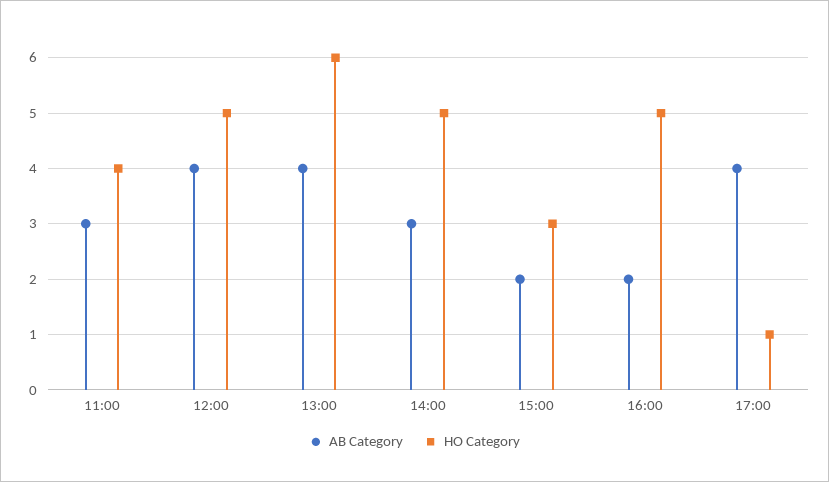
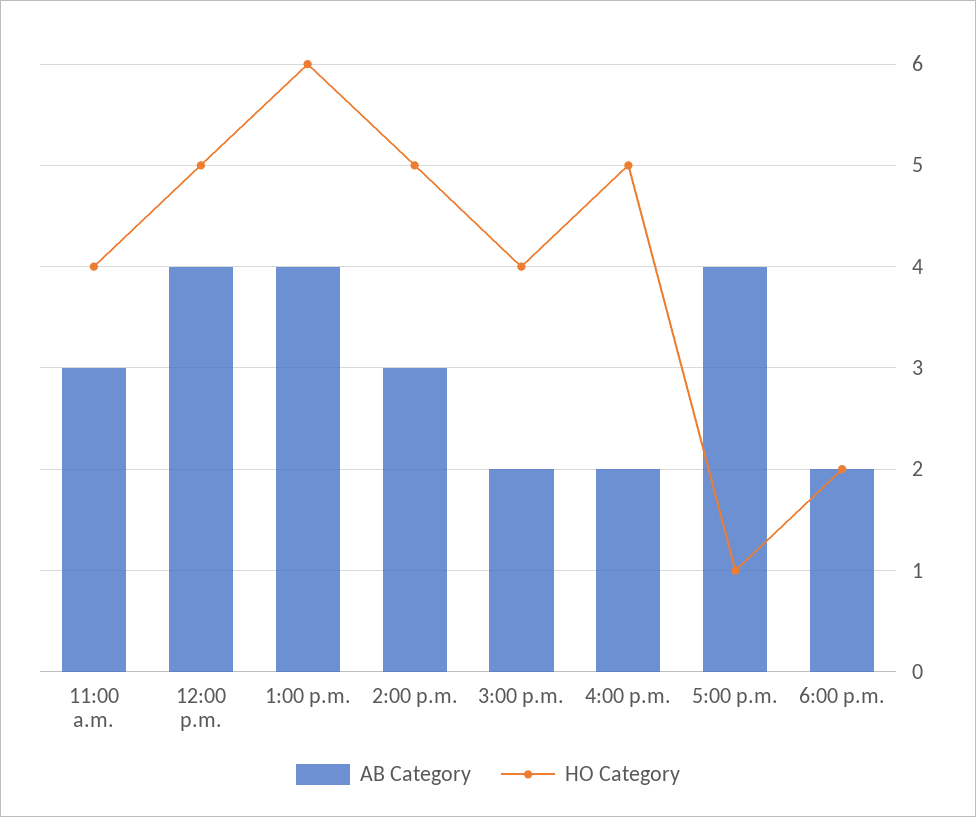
HO Category, 15:00: 3 -> 4
AB Category, 6:00 p.m.: none -> 2
HO Category, 6:00 p.m.: none -> 2

